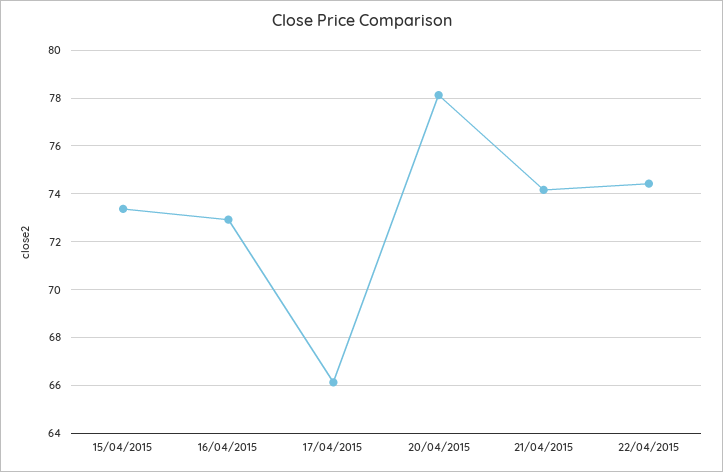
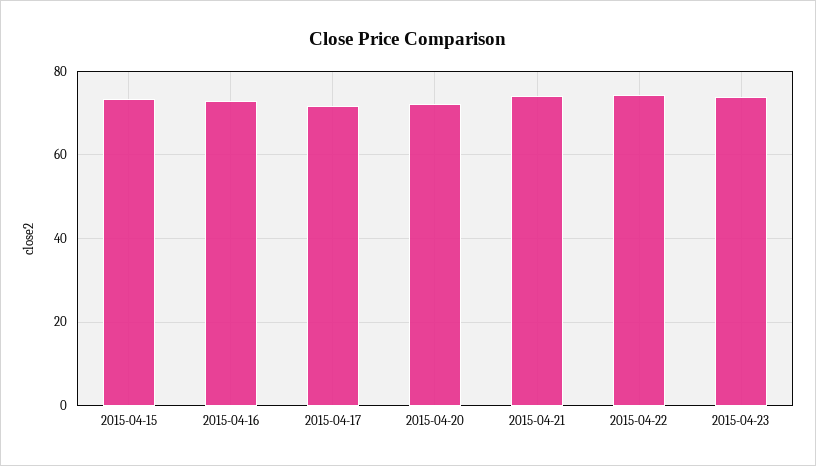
17/04/2015: 66 -> 72
20/04/2015: 78 -> 72
2015-04-23: none -> 74

